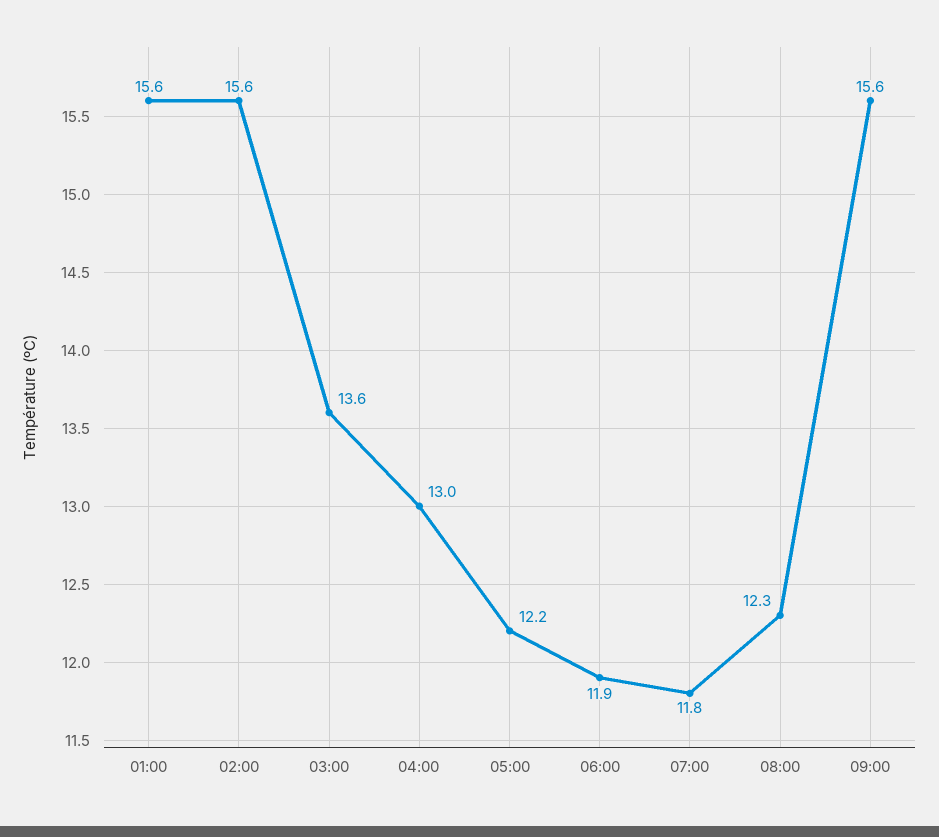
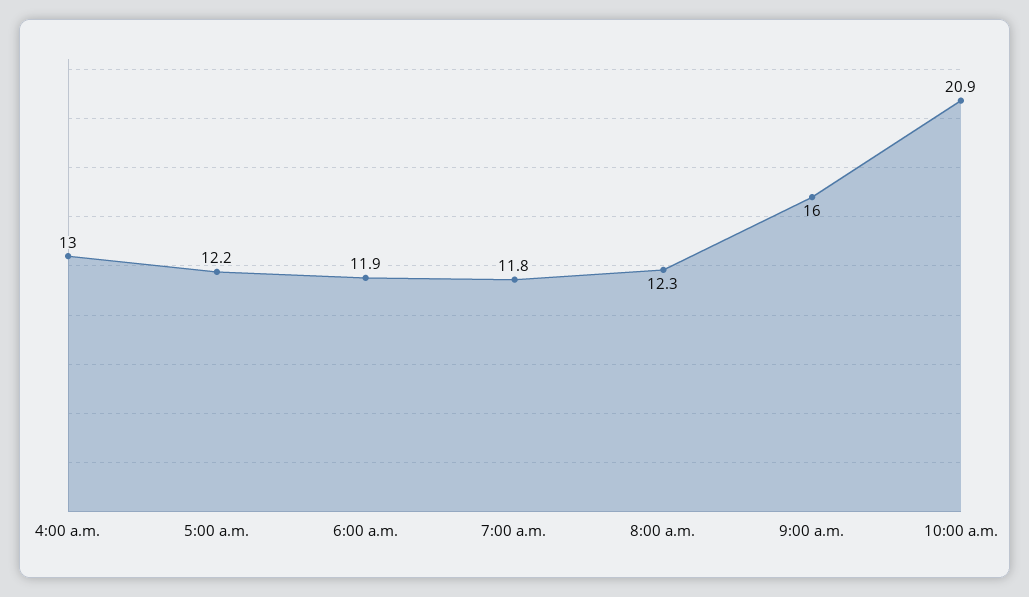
01:00: 15.6 -> none
02:00: 15.6 -> none
03:00: 13.6 -> none
09:00: 15.6 -> 16
10:00 a.m.: none -> 20.9

